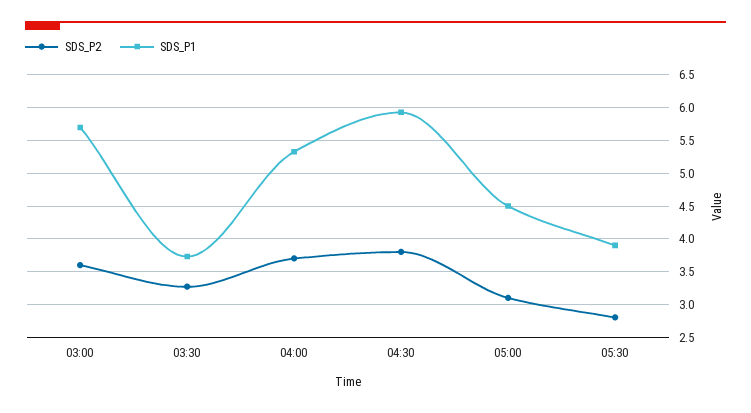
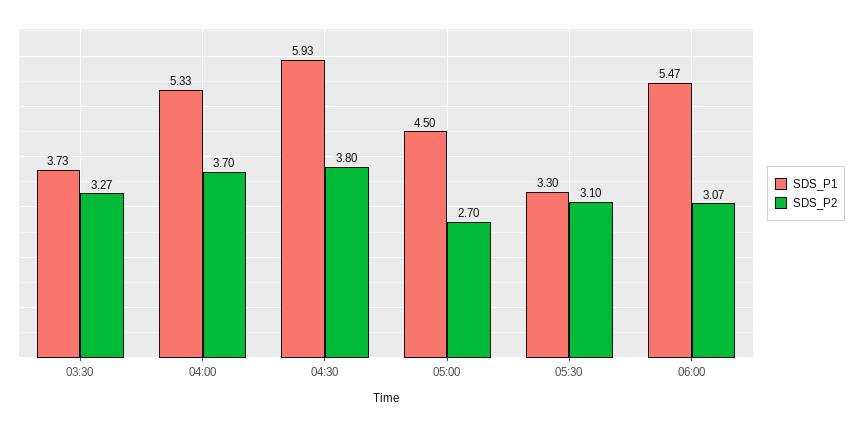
SDS_P2, 03:00: 3.6 -> none
SDS_P1, 03:00: 5.7 -> none
SDS_P2, 05:00: 3.1 -> 2.7
SDS_P2, 05:30: 2.8 -> 3.1
SDS_P1, 05:30: 3.9 -> 3.3
SDS_P1, 06:00: none -> 5.47
SDS_P2, 06:00: none -> 3.07

